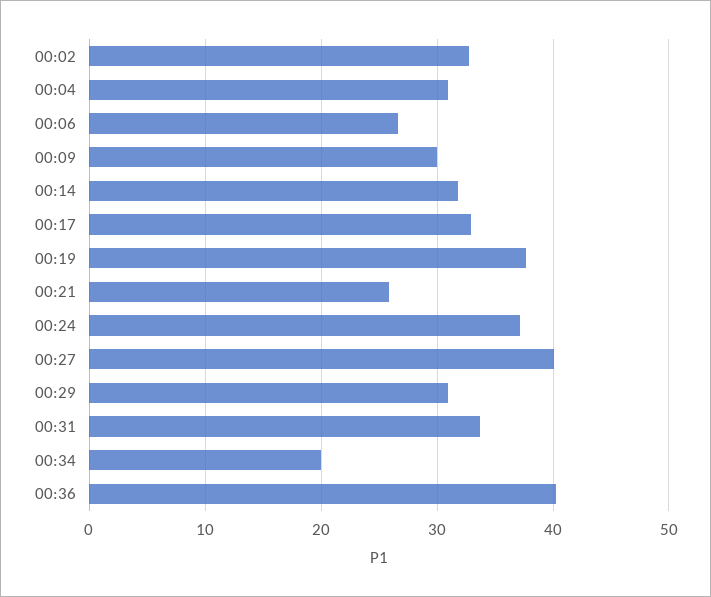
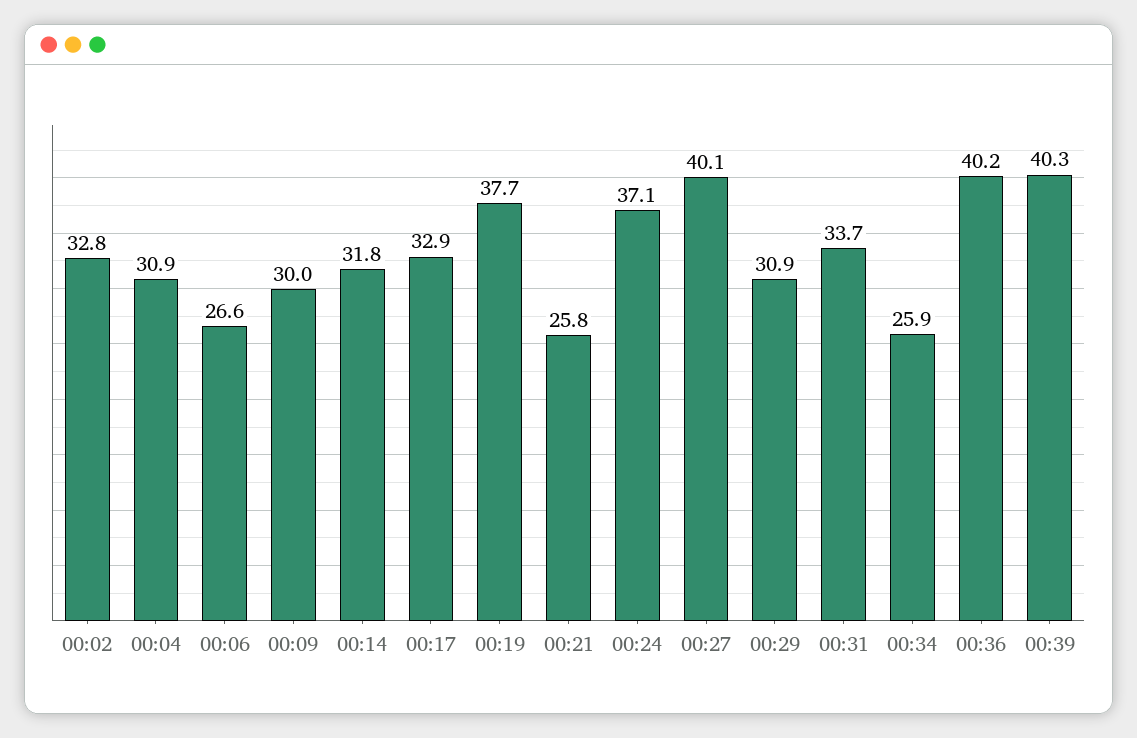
00:34: 20 -> 25.9
00:39: none -> 40.3

